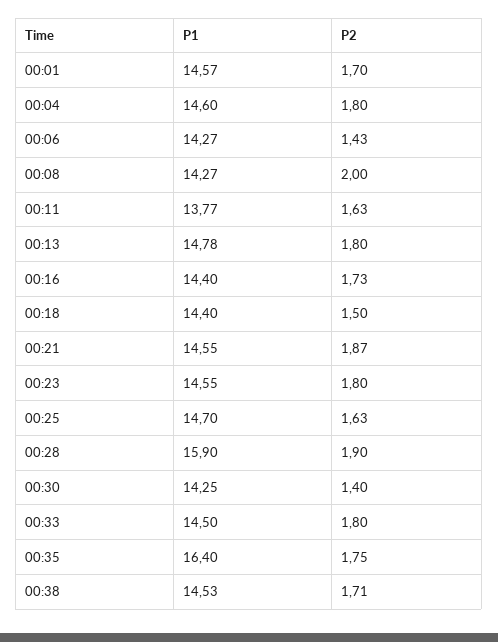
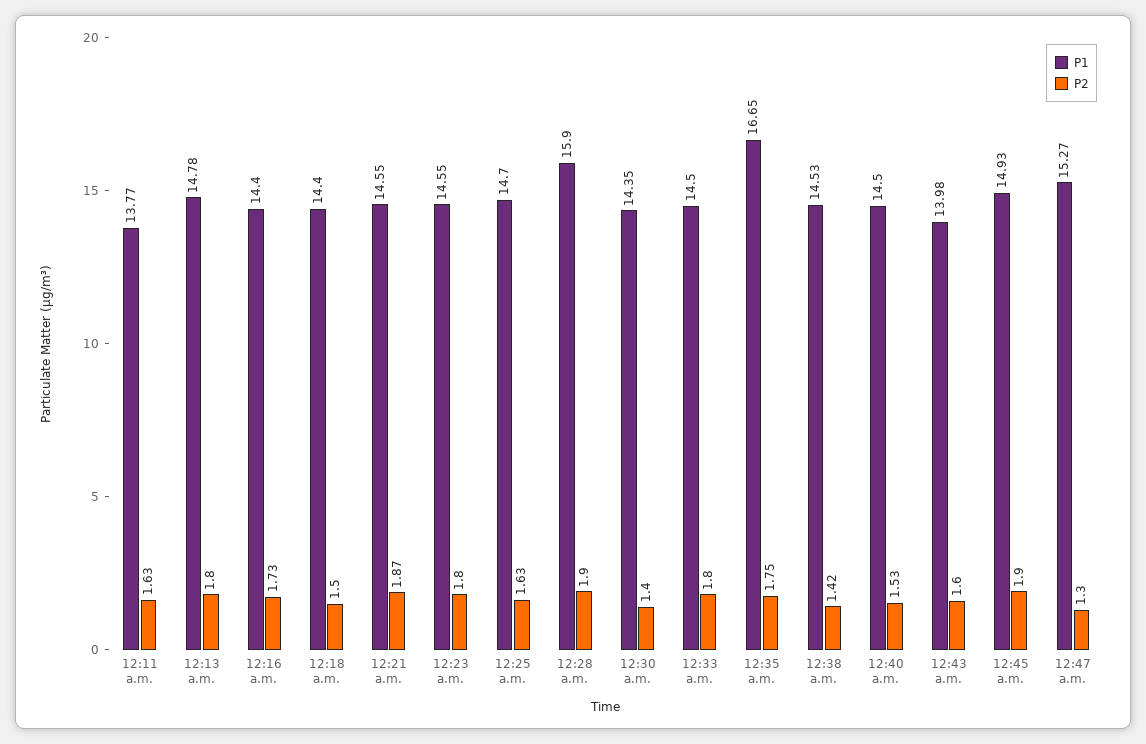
P1, 00:01: 14.57 -> none
P2, 00:01: 1.7 -> none
P1, 00:04: 14.6 -> none
P2, 00:04: 1.8 -> none
P1, 00:06: 14.27 -> none
P2, 00:06: 1.43 -> none
P1, 00:08: 14.27 -> none
P2, 00:08: 2 -> none
P1, 00:30: 14.25 -> 14.35
P1, 00:35: 16.4 -> 16.65
P2, 00:38: 1.71 -> 1.42
P1, 12:40 a.m.: none -> 14.5
P2, 12:40 a.m.: none -> 1.53
P1, 12:43 a.m.: none -> 13.98
P2, 12:43 a.m.: none -> 1.6
P1, 12:45 a.m.: none -> 14.93
P2, 12:45 a.m.: none -> 1.9
P1, 12:47 a.m.: none -> 15.27
P2, 12:47 a.m.: none -> 1.3

